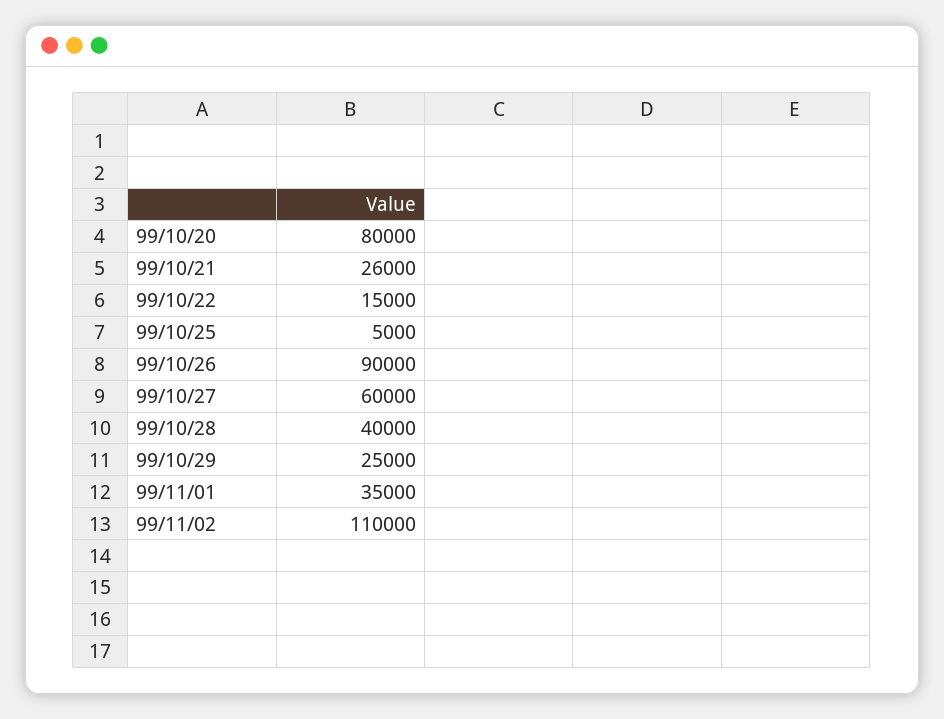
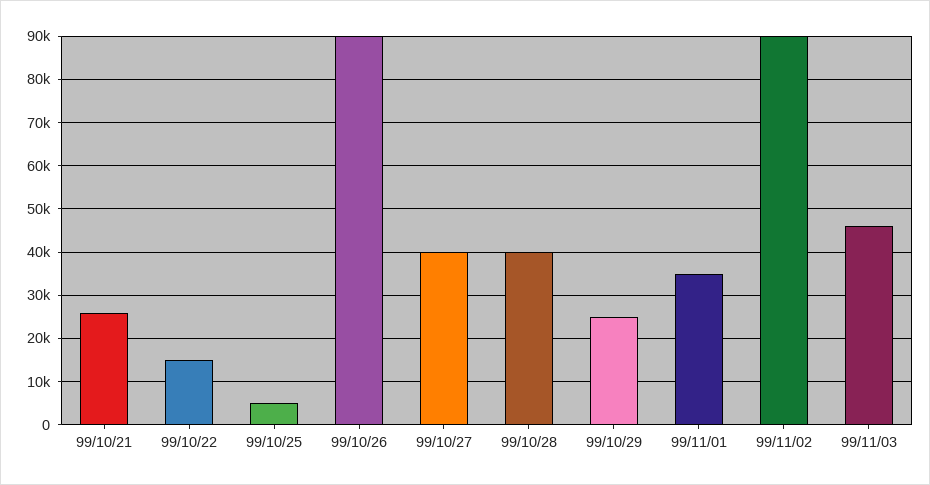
99/10/20: 80000 -> none
99/10/27: 60000 -> 40000
99/11/02: 110000 -> 90000
99/11/03: none -> 46000

